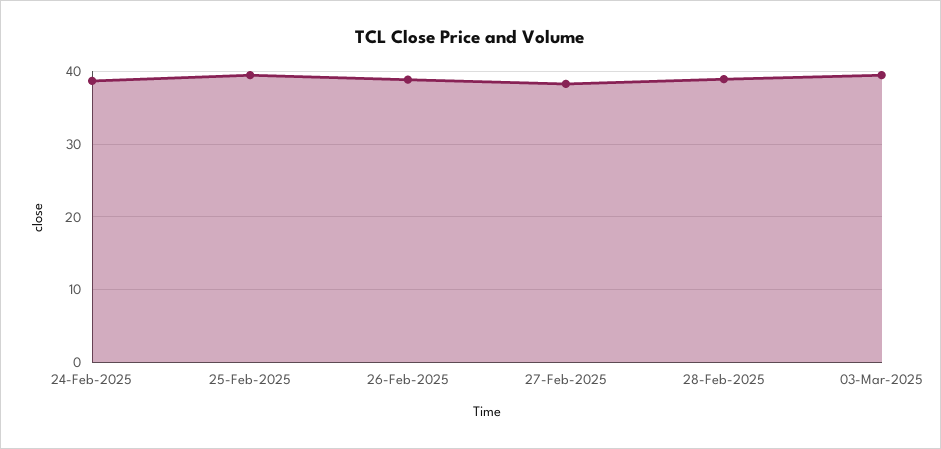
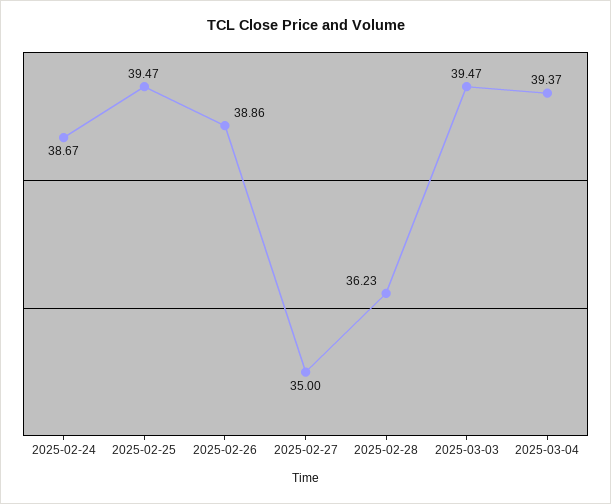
27-Feb-2025: 38 -> 35
28-Feb-2025: 39 -> 36.23
2025-03-04: none -> 39.37

